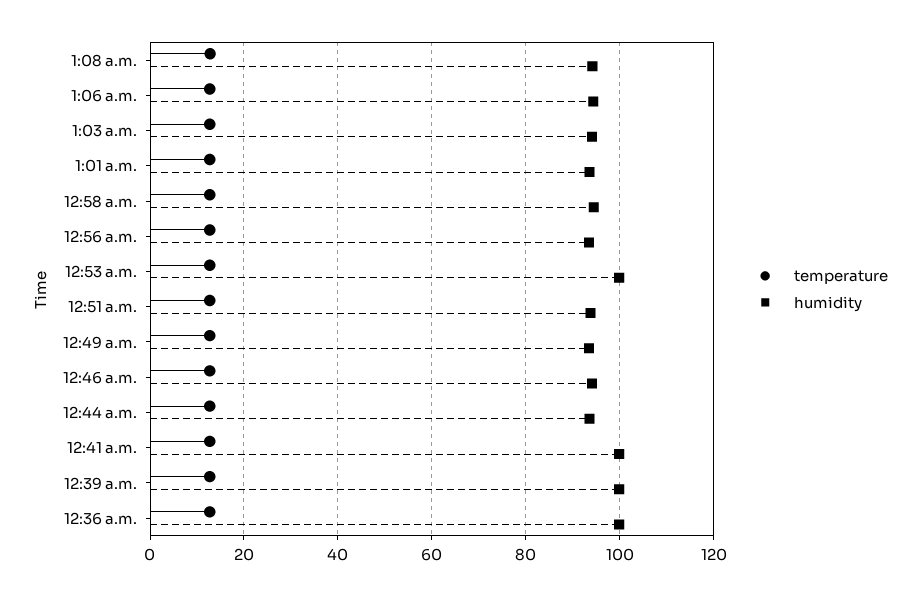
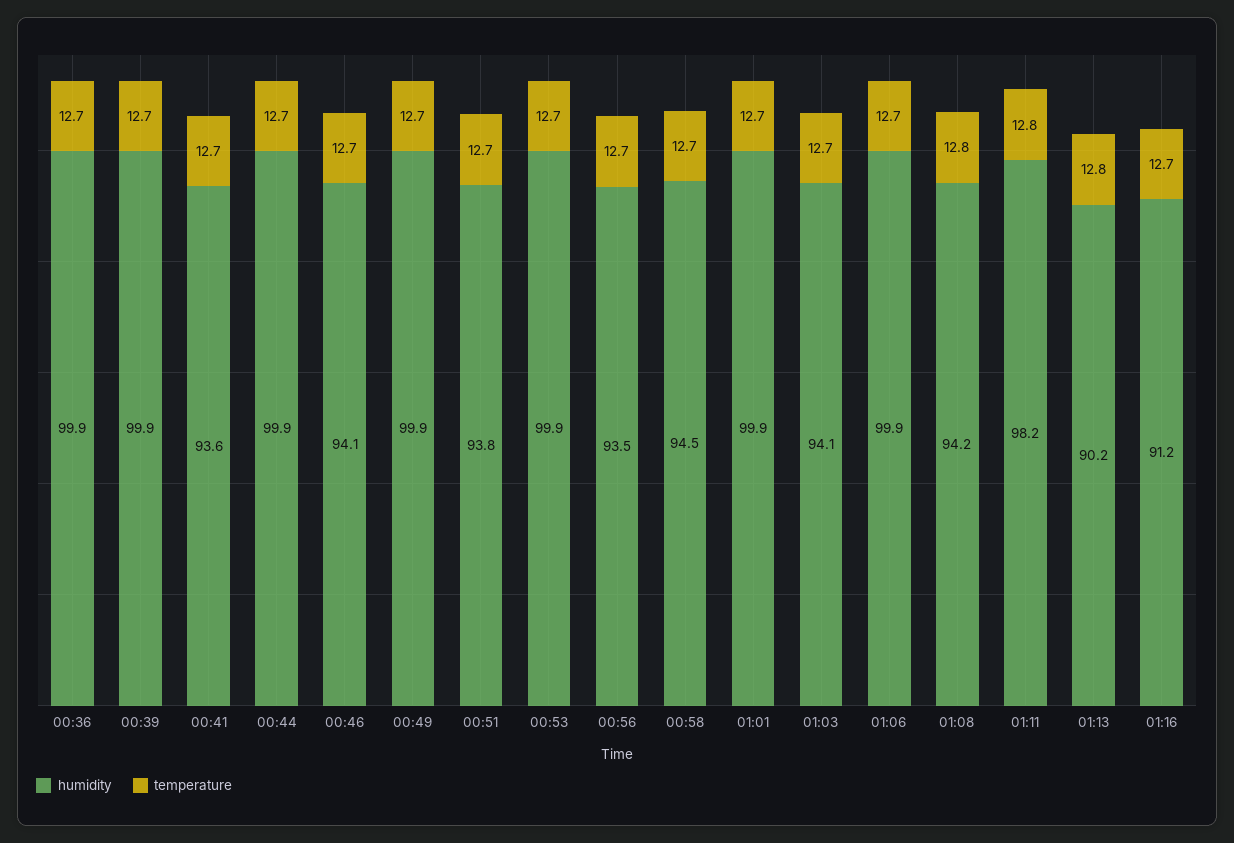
humidity, 1:06 a.m.: 94 -> 99.9
humidity, 1:01 a.m.: 94 -> 99.9
humidity, 12:49 a.m.: 94 -> 99.9
humidity, 12:44 a.m.: 94 -> 99.9
humidity, 12:41 a.m.: 100 -> 93.6
humidity, 01:11: none -> 98.2
temperature, 01:11: none -> 12.8
humidity, 01:13: none -> 90.2
temperature, 01:13: none -> 12.8
humidity, 01:16: none -> 91.2
temperature, 01:16: none -> 12.7

